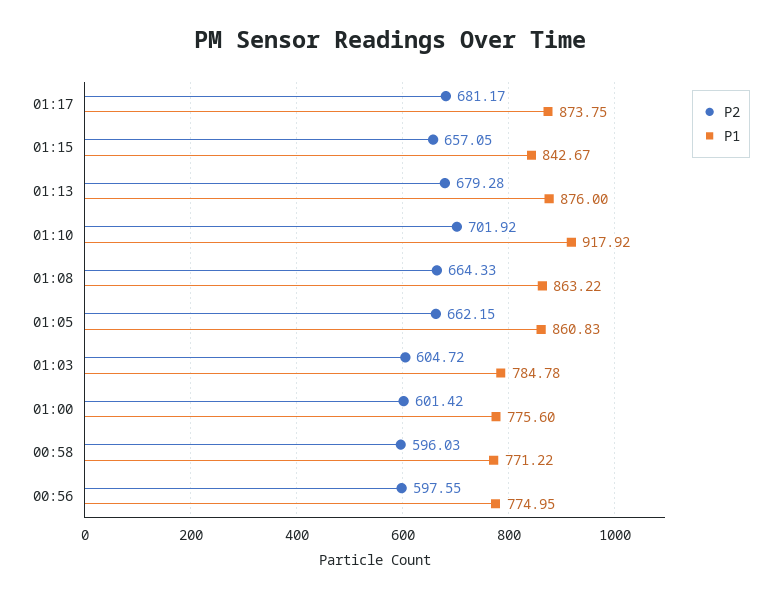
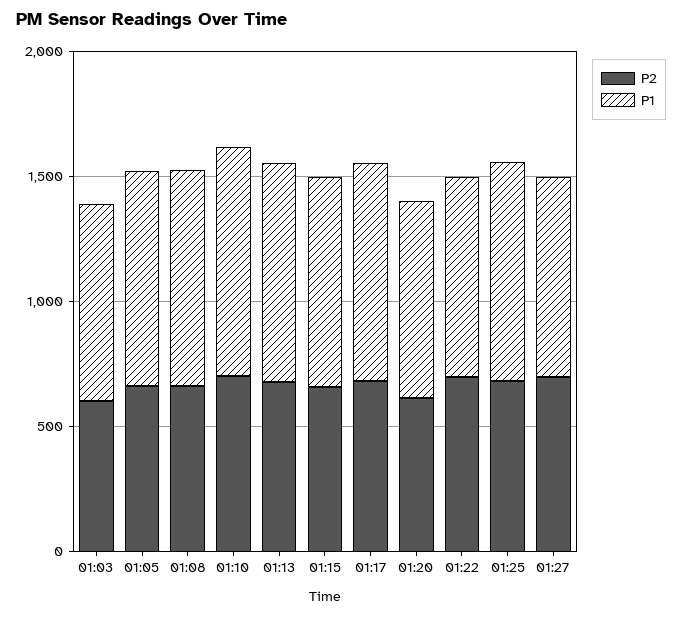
P2, 01:00: 601.42 -> none
P1, 01:00: 775.6 -> none
P2, 00:58: 596.03 -> none
P1, 00:58: 771.22 -> none
P2, 00:56: 597.55 -> none
P1, 00:56: 774.95 -> none
P2, 01:20: none -> 600
P1, 01:20: none -> 800
P2, 01:22: none -> 700
P1, 01:22: none -> 800
P2, 01:25: none -> 700
P1, 01:25: none -> 900
P2, 01:27: none -> 700
P1, 01:27: none -> 800

